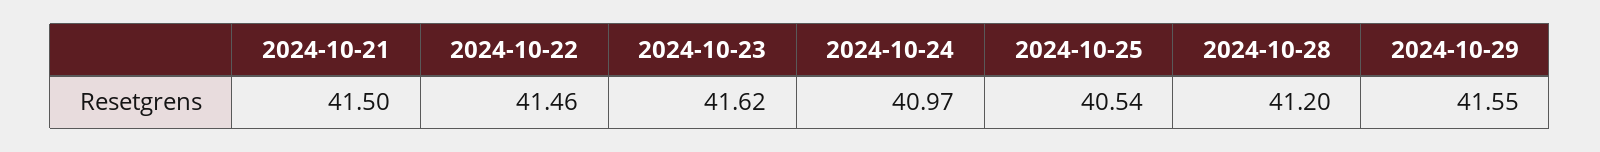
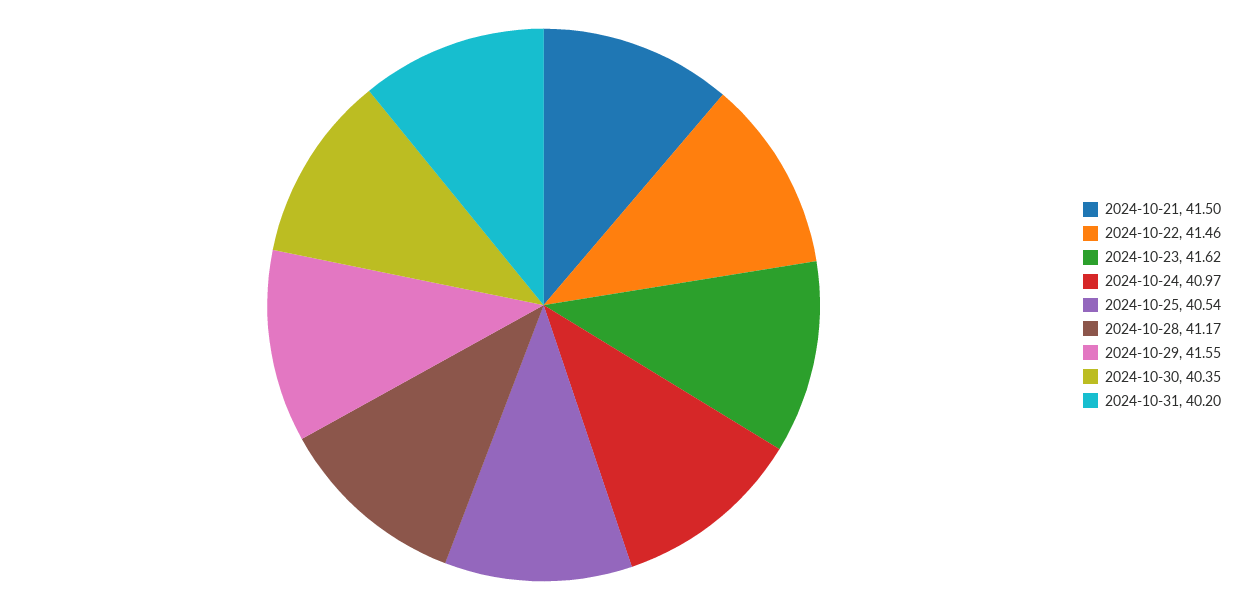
2024-10-28: 41.2 -> 41.17
2024-10-30: none -> 40.35
2024-10-31: none -> 40.2

